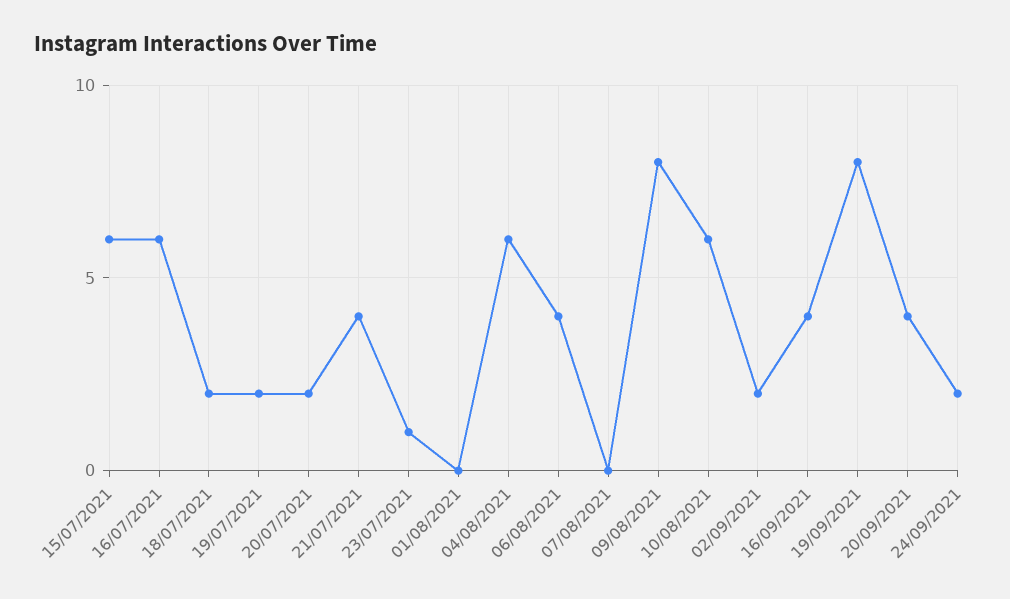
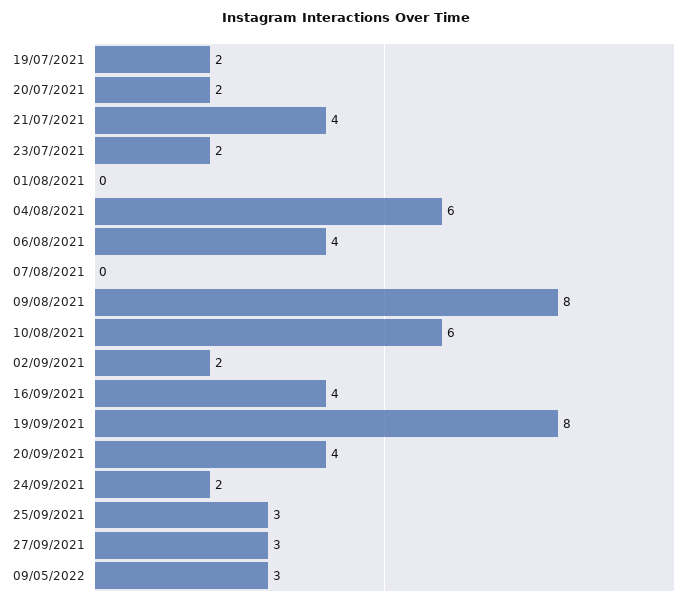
15/07/2021: 6 -> none
16/07/2021: 6 -> none
18/07/2021: 2 -> none
23/07/2021: 1 -> 2
25/09/2021: none -> 3
27/09/2021: none -> 3
09/05/2022: none -> 3

